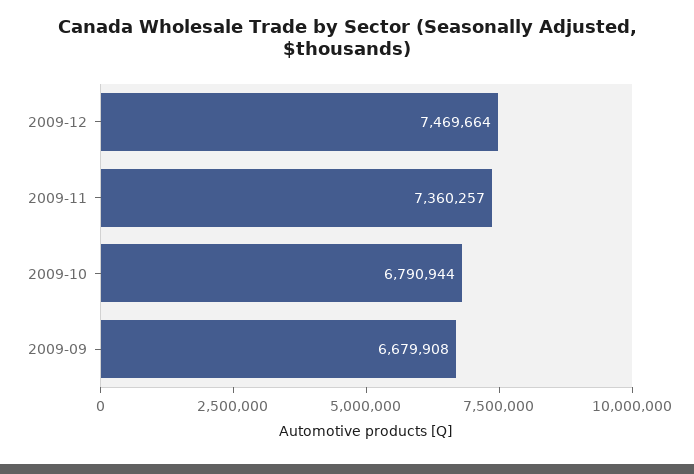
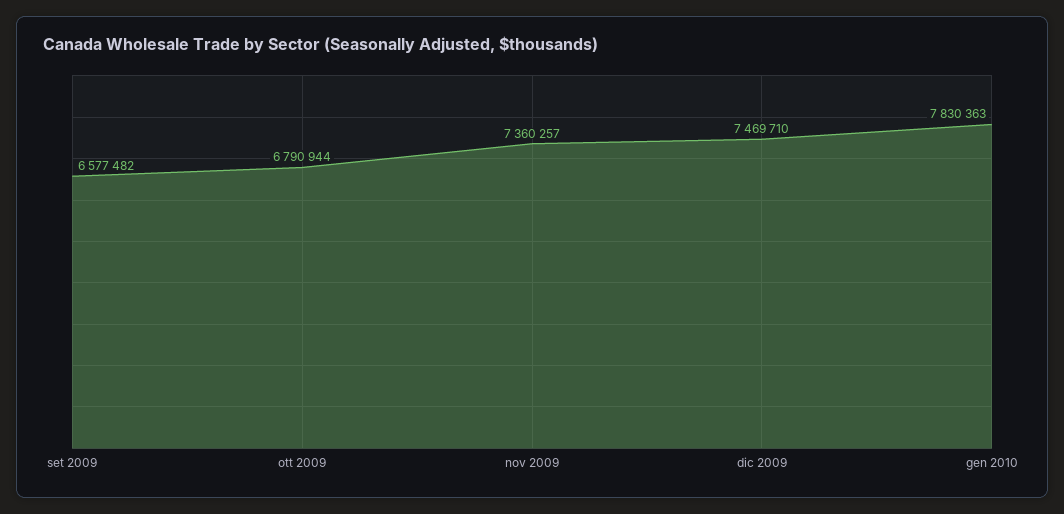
2009-12: 7469664 -> 7469710
2009-09: 6679908 -> 6577482
gen 2010: none -> 7830363

